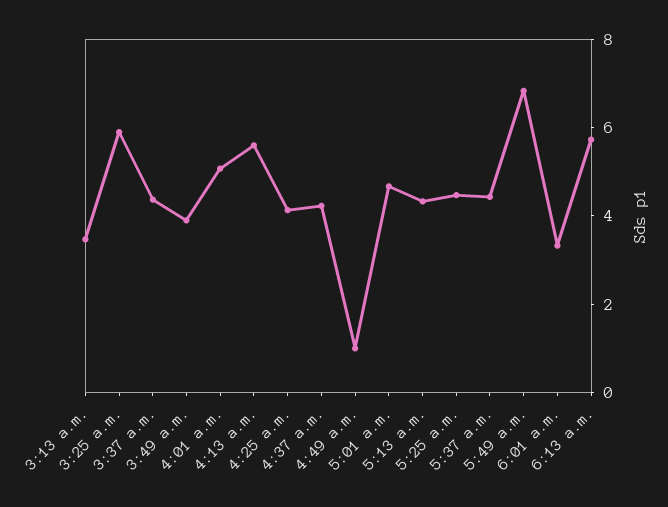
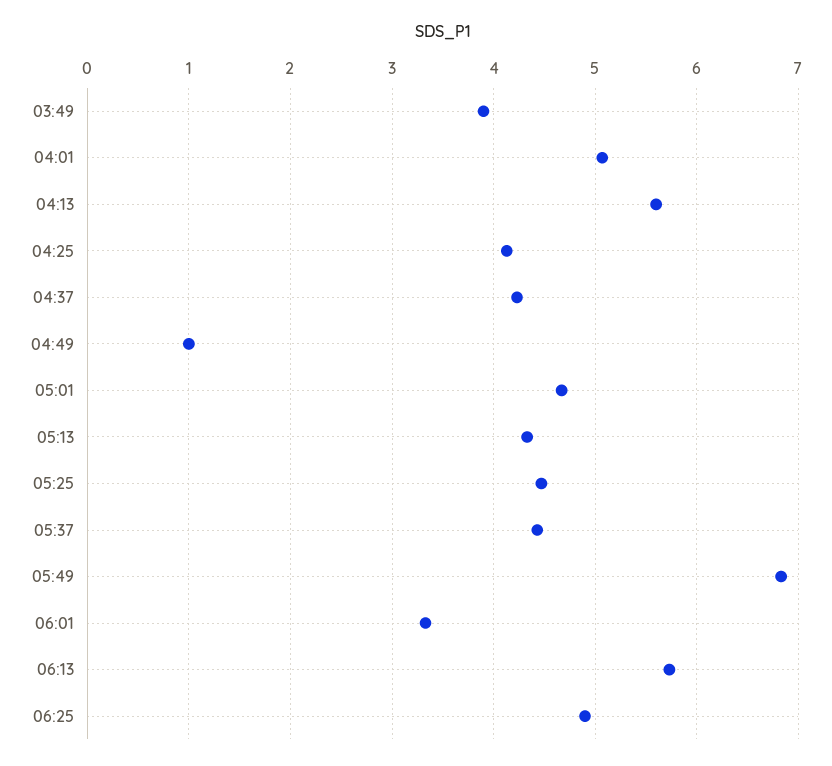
3:13 a.m.: 3.5 -> none
3:25 a.m.: 6 -> none
3:37 a.m.: 4.5 -> none
06:25: none -> 4.9

